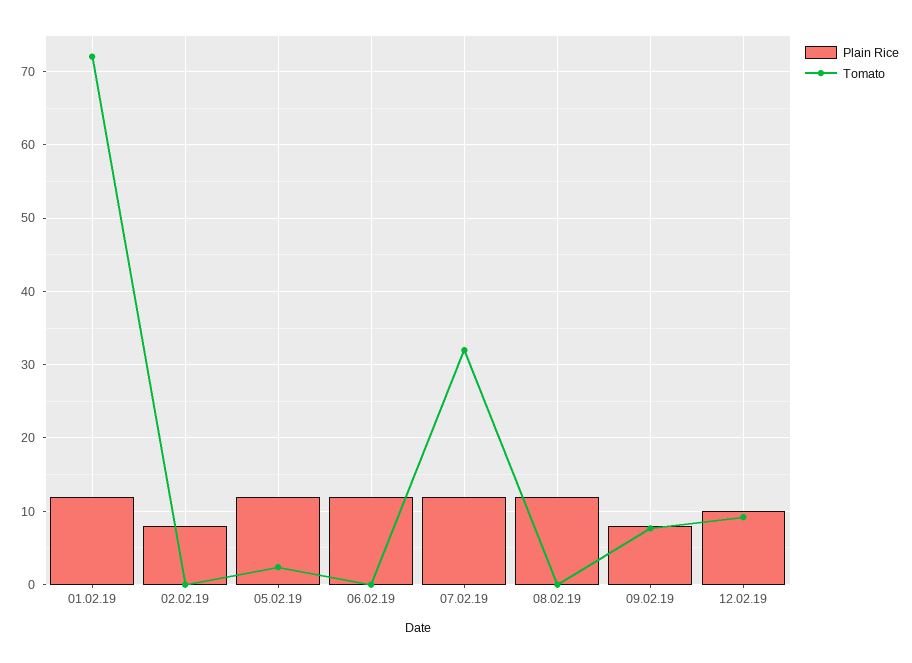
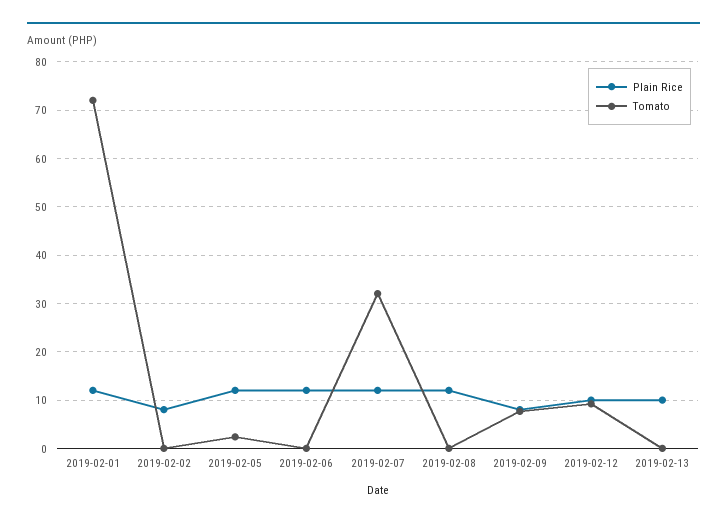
Plain Rice, 2019-02-13: none -> 10
Tomato, 2019-02-13: none -> 0

